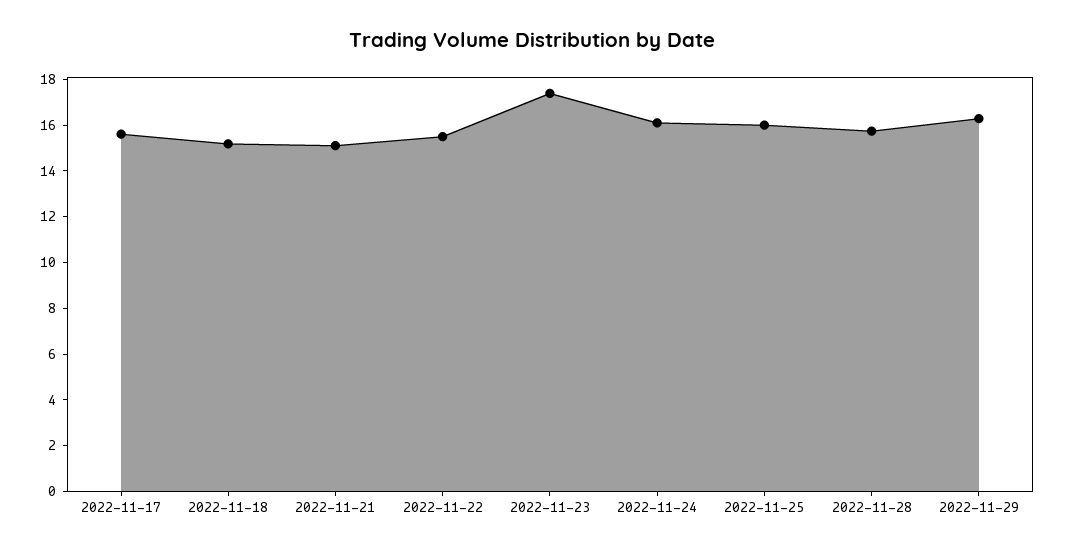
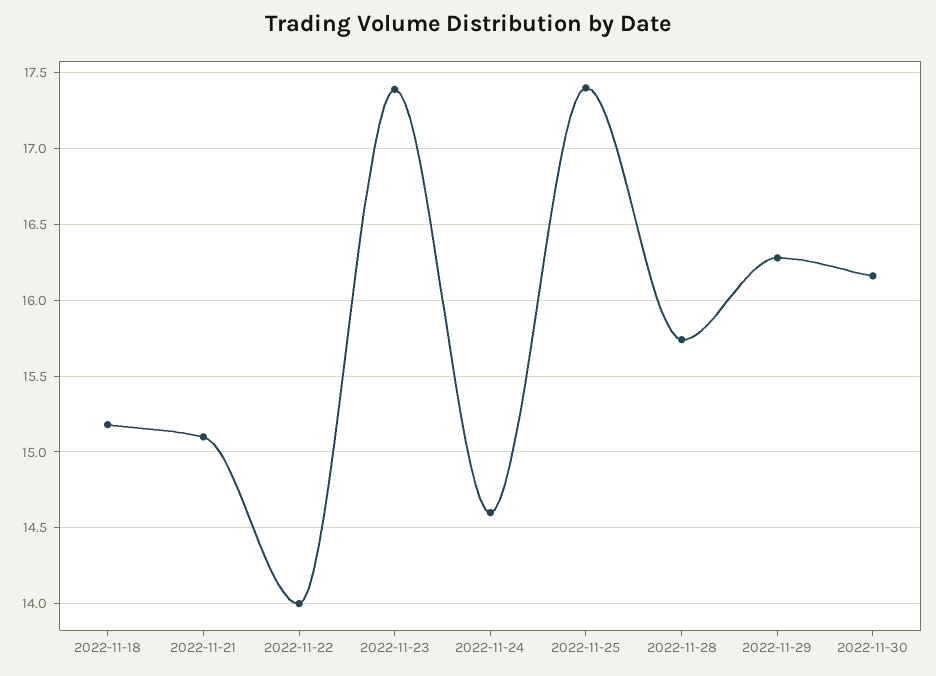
2022-11-17: 15.5 -> none
2022-11-22: 15.5 -> 14
2022-11-24: 16 -> 14.6
2022-11-25: 16 -> 17.4
2022-11-30: none -> 16.15

